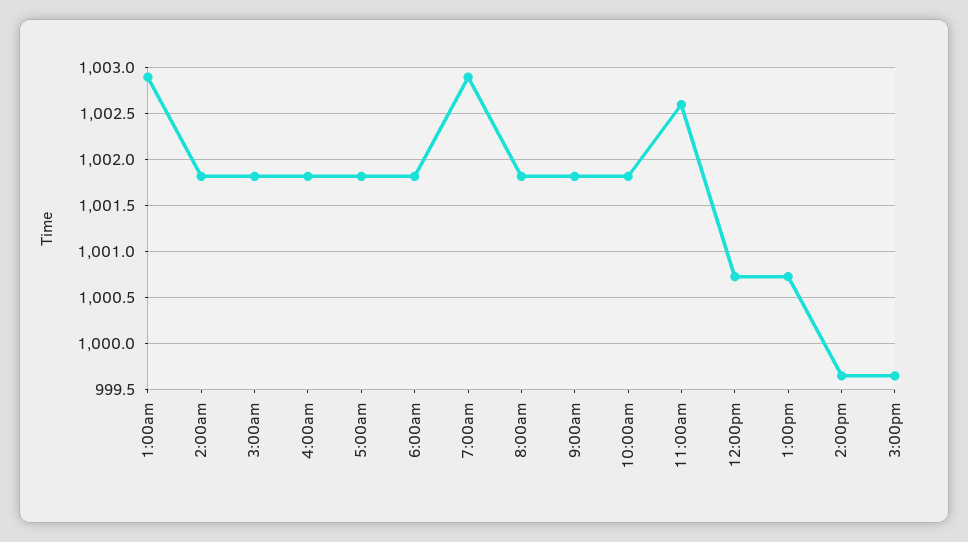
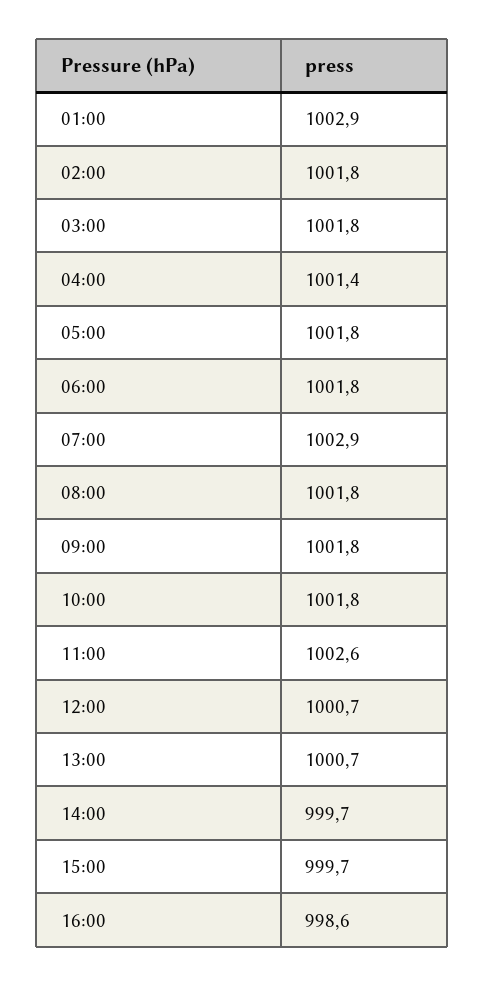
4:00am: 1001.8 -> 1001.4
16:00: none -> 998.6

